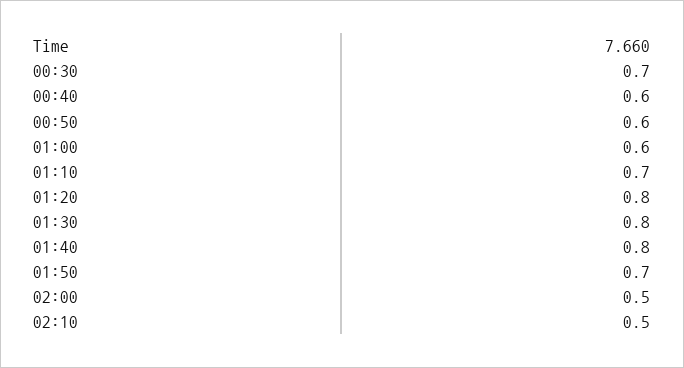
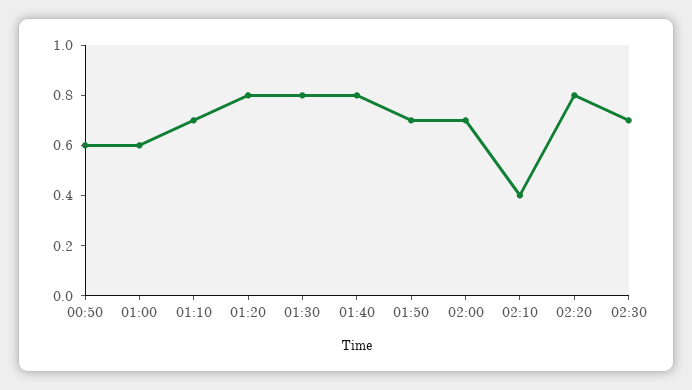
00:30: 0.7 -> none
00:40: 0.6 -> none
02:00: 0.5 -> 0.7
02:10: 0.5 -> 0.4
02:20: none -> 0.8
02:30: none -> 0.7

